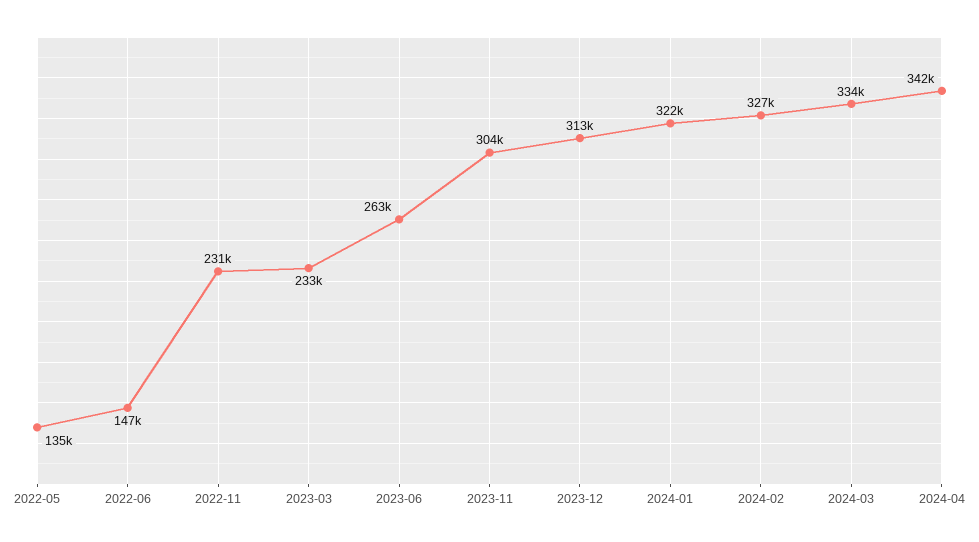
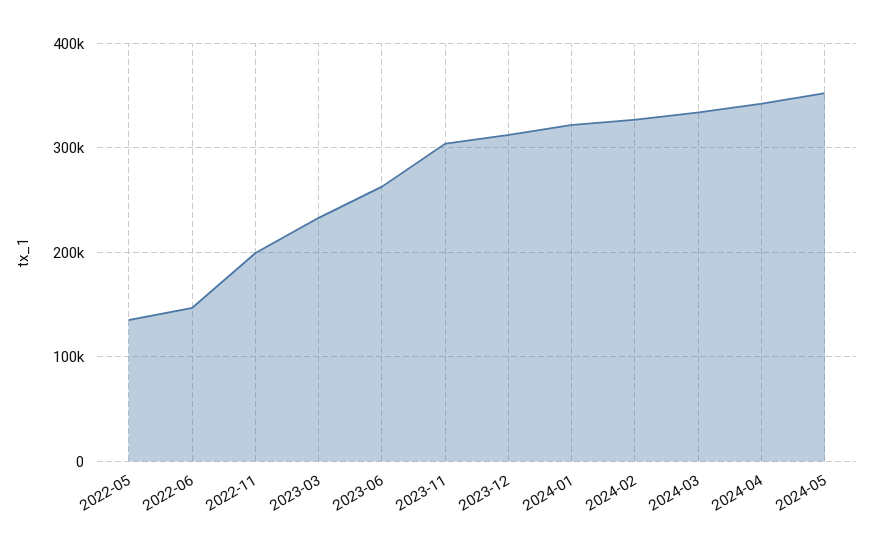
2022-11: 231000 -> 200000
2024-05: none -> 350000

